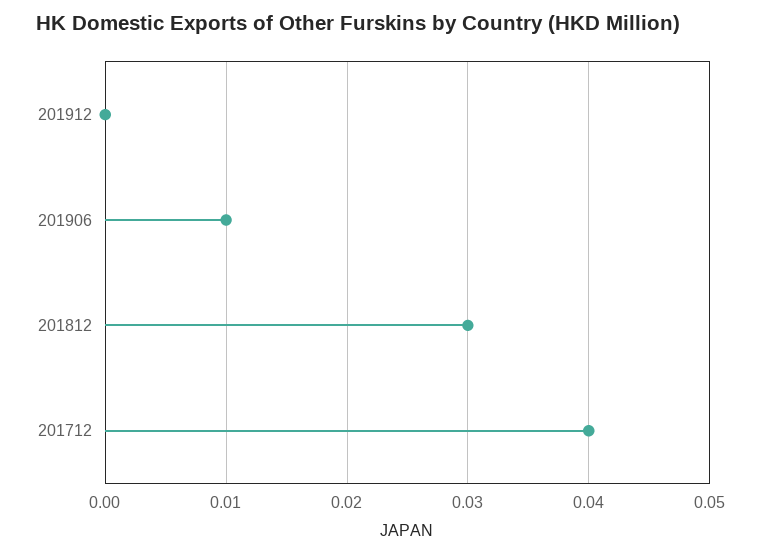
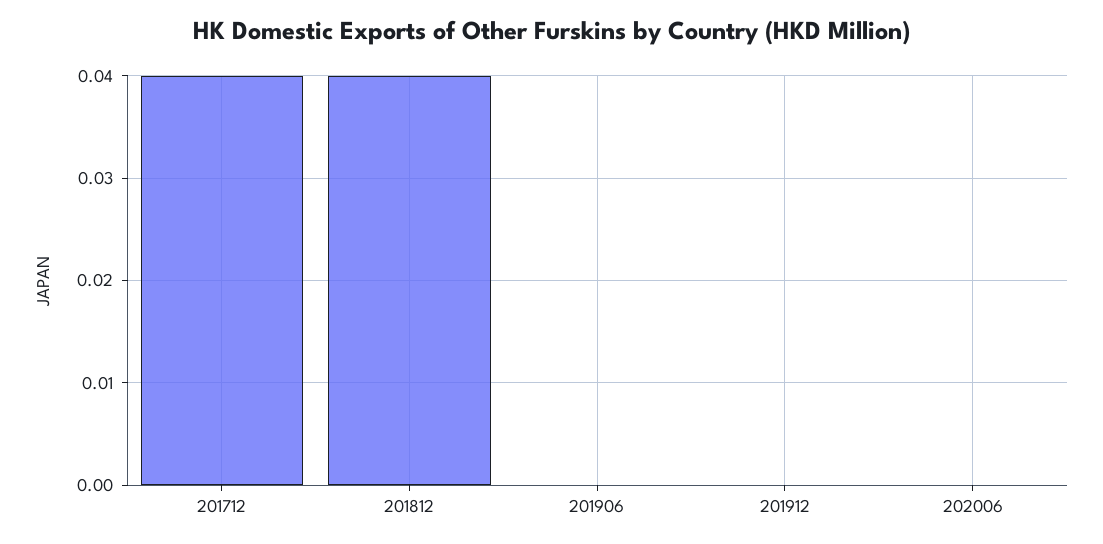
201906: 0.01 -> 0
201812: 0.03 -> 0.04
202006: none -> 0

